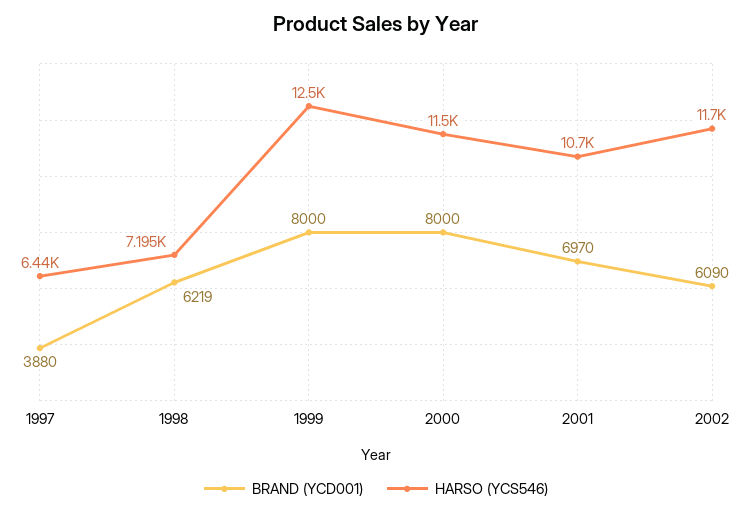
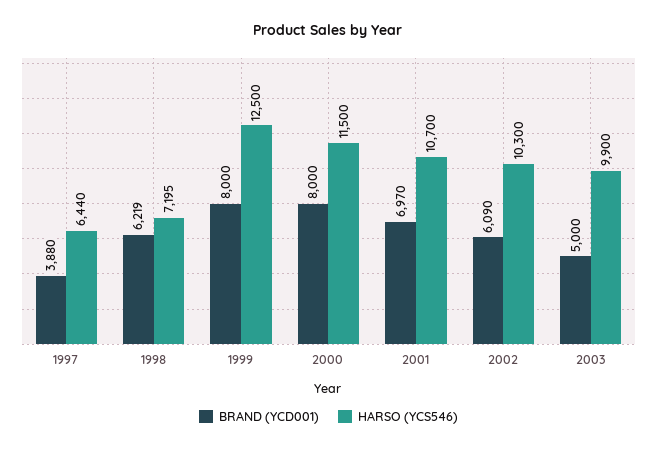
HARSO (YCS546), 2002: 11700 -> 10300
BRAND (YCD001), 2003: none -> 5000
HARSO (YCS546), 2003: none -> 9900

